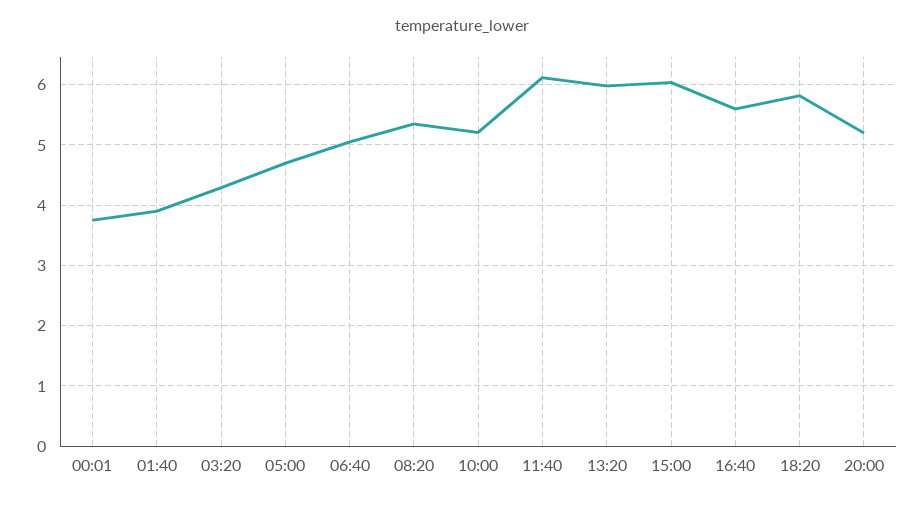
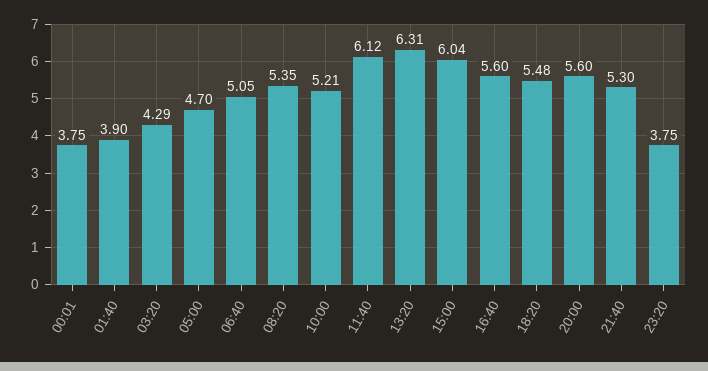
13:20: 6 -> 6.31
18:20: 5.8 -> 5.48
20:00: 5.2 -> 5.6
21:40: none -> 5.3
23:20: none -> 3.75

